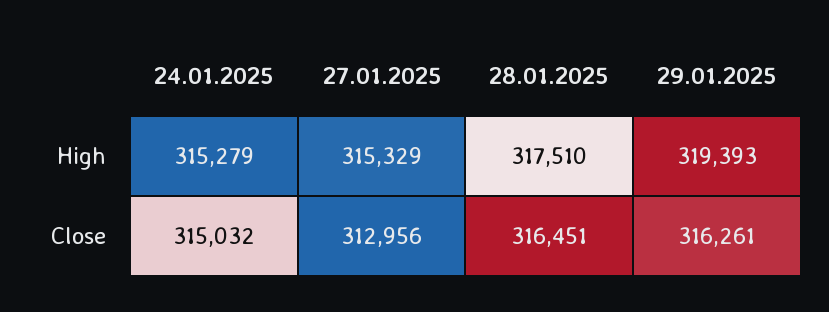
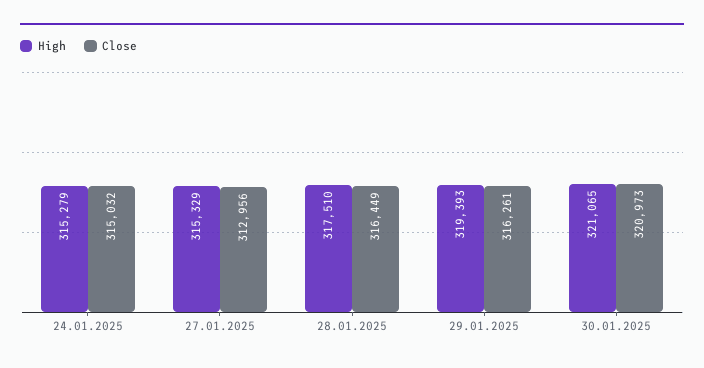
Close, 28.01.2025: 316451 -> 316449
High, 30.01.2025: none -> 321065
Close, 30.01.2025: none -> 320973

